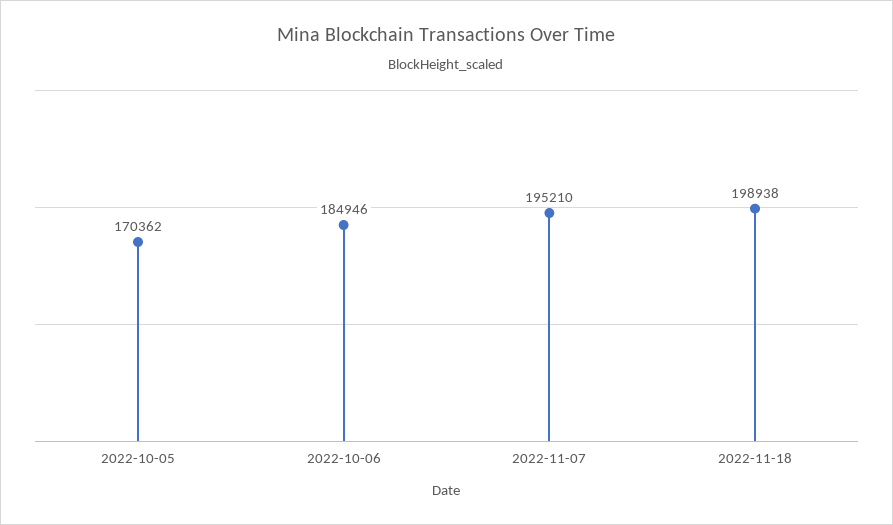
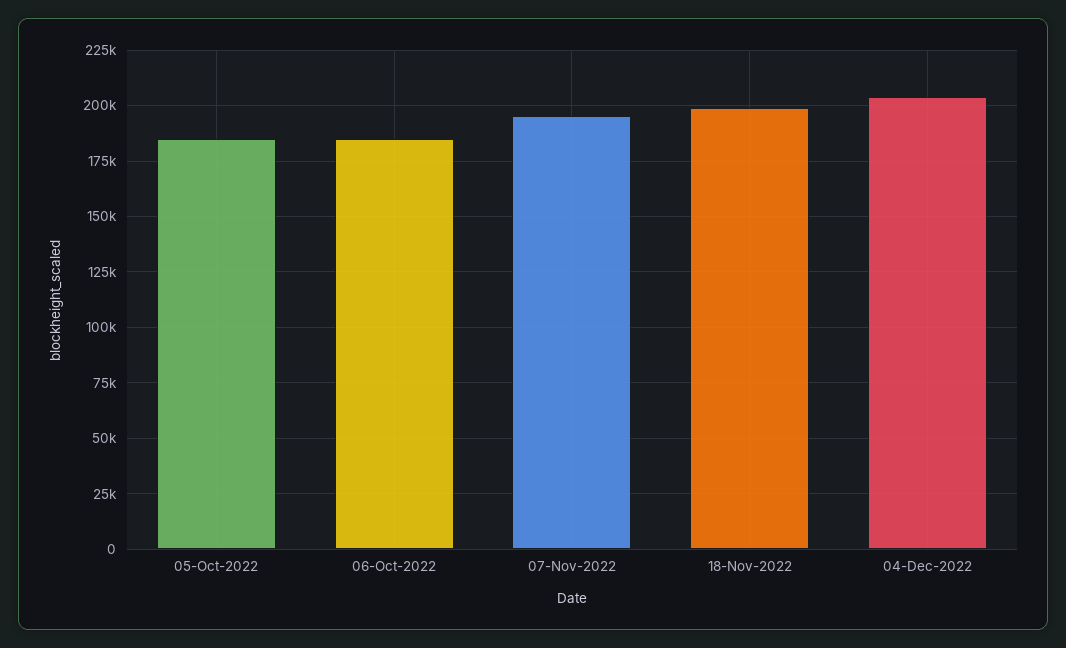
2022-10-05: 170362 -> 185000
04-Dec-2022: none -> 205000

